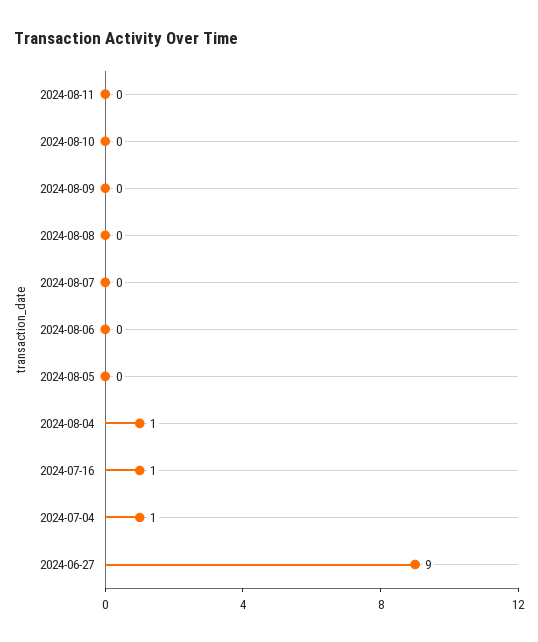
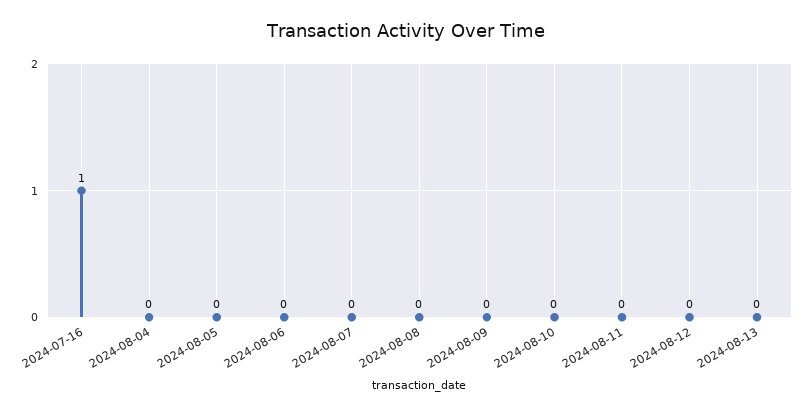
2024-08-04: 1 -> 0
2024-07-04: 1 -> none
2024-06-27: 9 -> none
2024-08-12: none -> 0
2024-08-13: none -> 0

